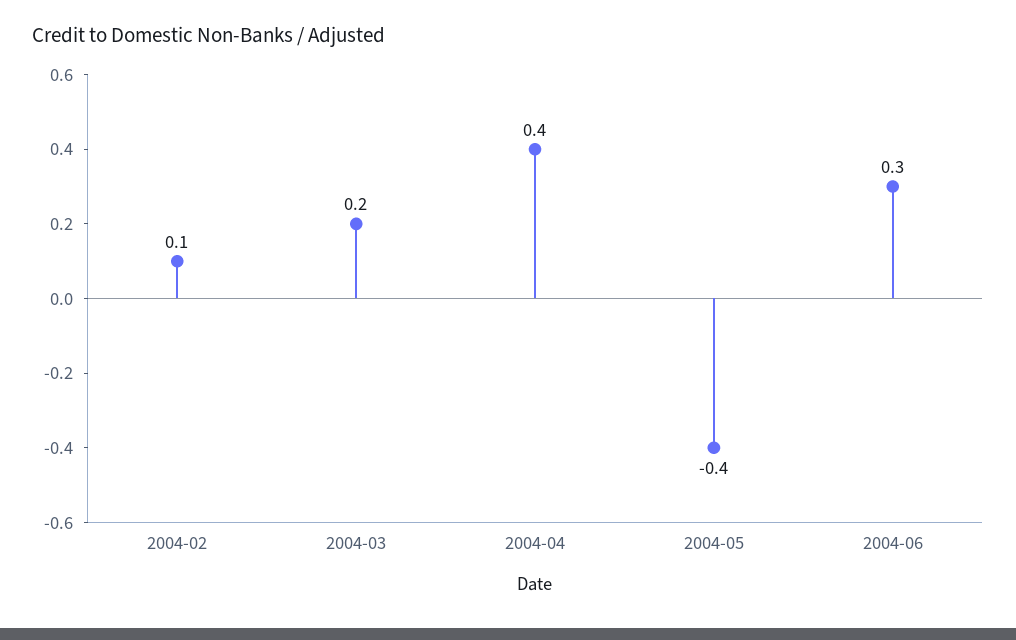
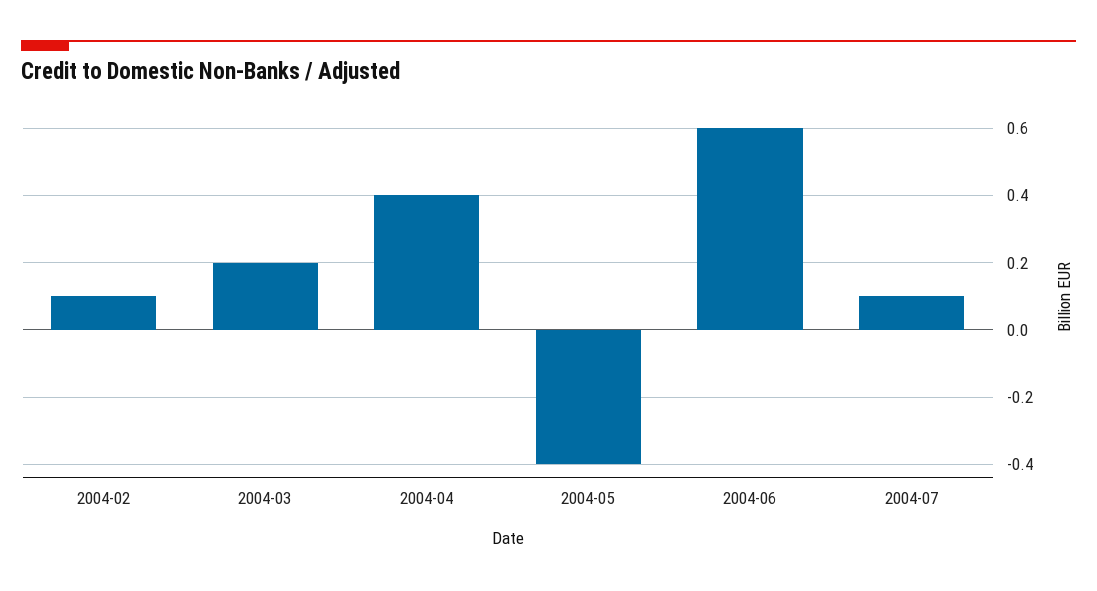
2004-06: 0.3 -> 0.6
2004-07: none -> 0.1

